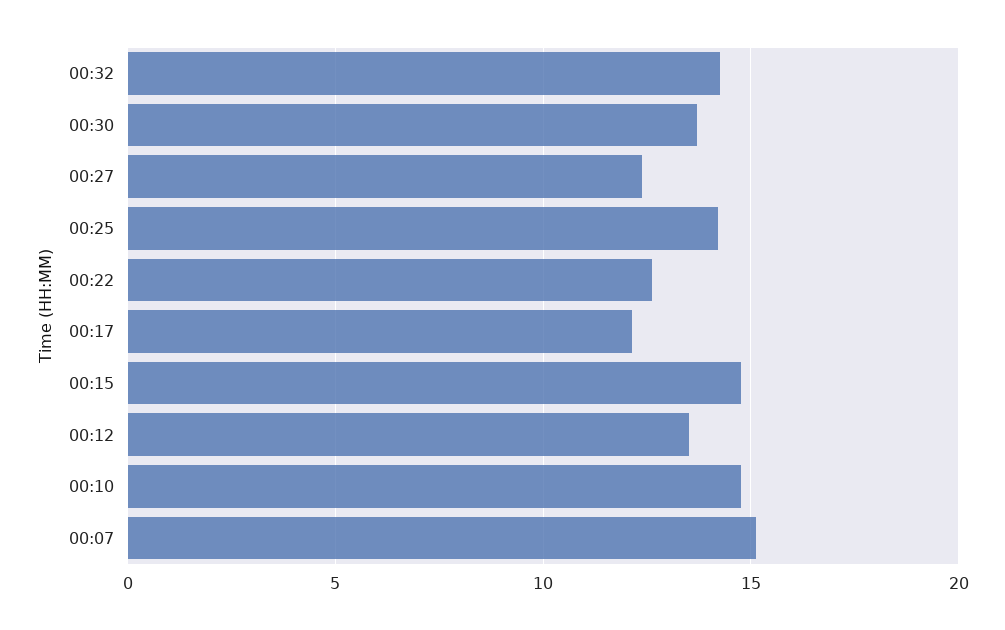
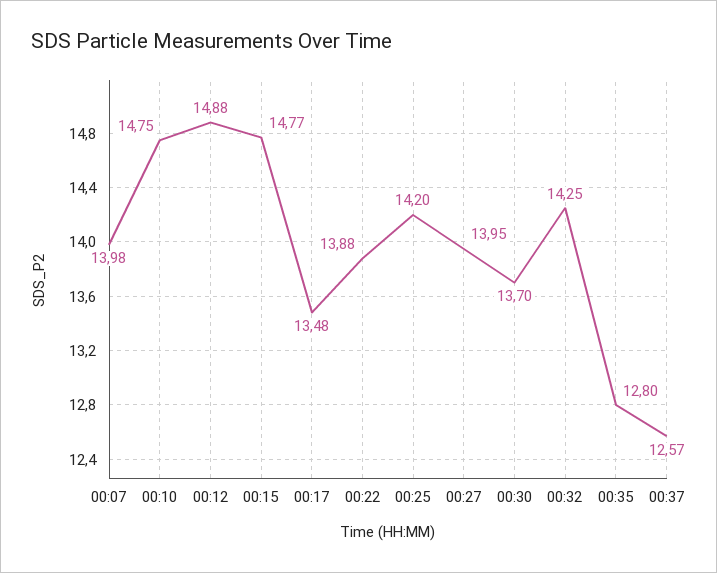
00:27: 12.5 -> 13.95
00:22: 12.5 -> 13.88
00:17: 12 -> 13.48
00:12: 13.5 -> 14.88
00:07: 15 -> 13.98
00:35: none -> 12.8
00:37: none -> 12.57

